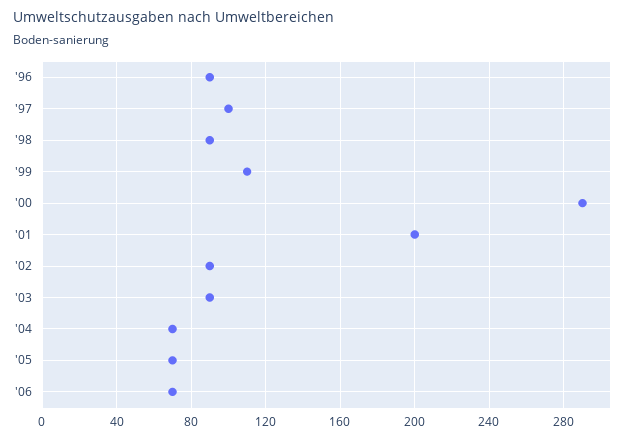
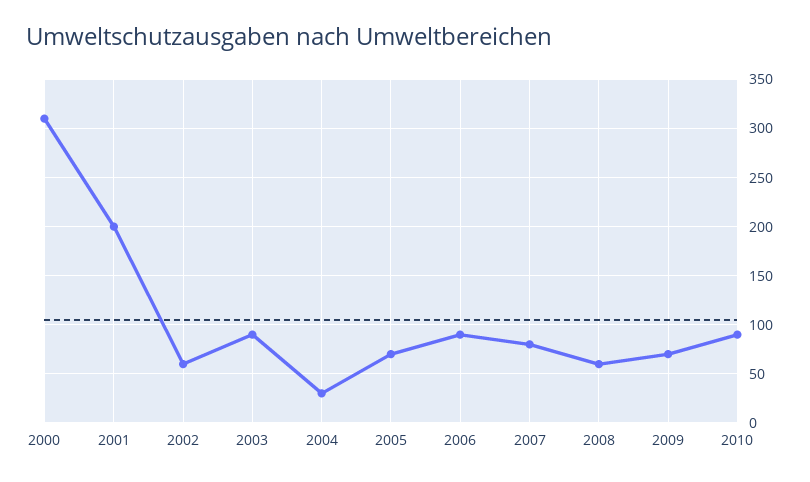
'96: 90 -> none
'97: 100 -> none
'98: 90 -> none
'99: 110 -> none
'00: 290 -> 310
'02: 90 -> 60
'04: 70 -> 30
'06: 70 -> 90
2007: none -> 80
2008: none -> 60
2009: none -> 70
2010: none -> 90

